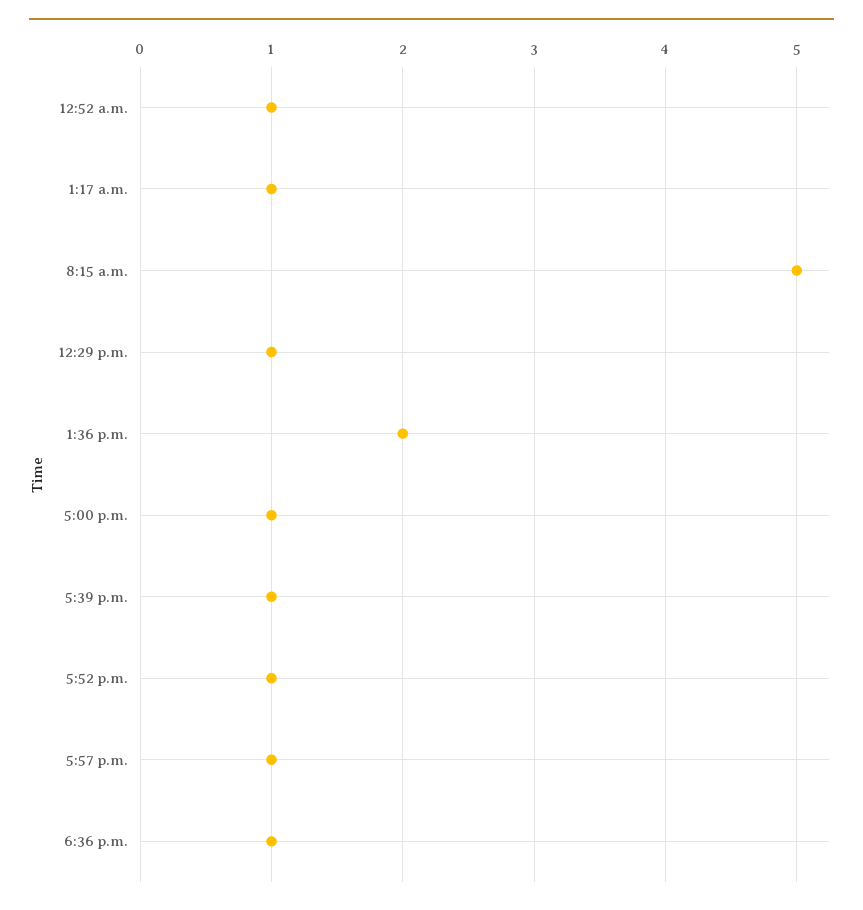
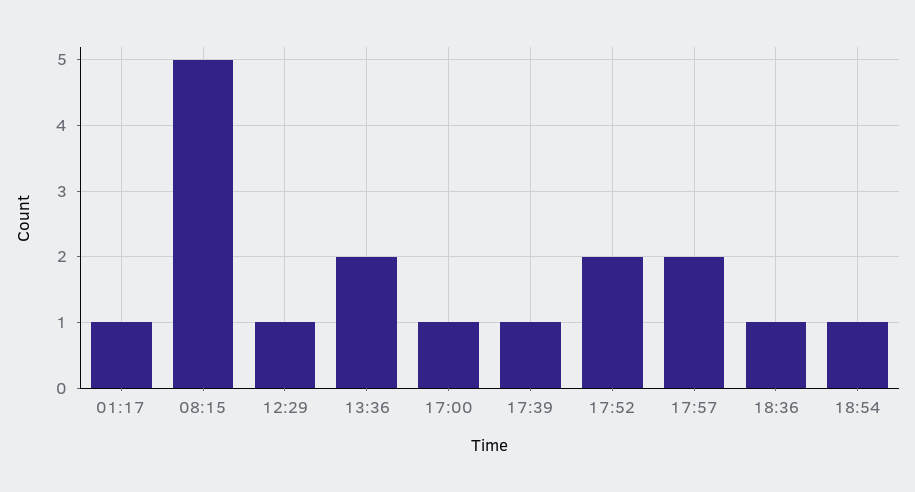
12:52 a.m.: 1 -> none
5:52 p.m.: 1 -> 2
5:57 p.m.: 1 -> 2
18:54: none -> 1

